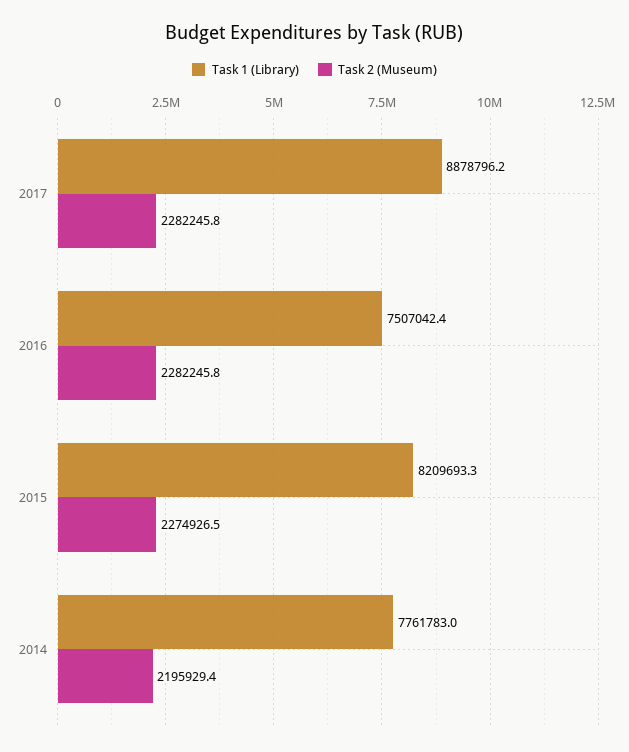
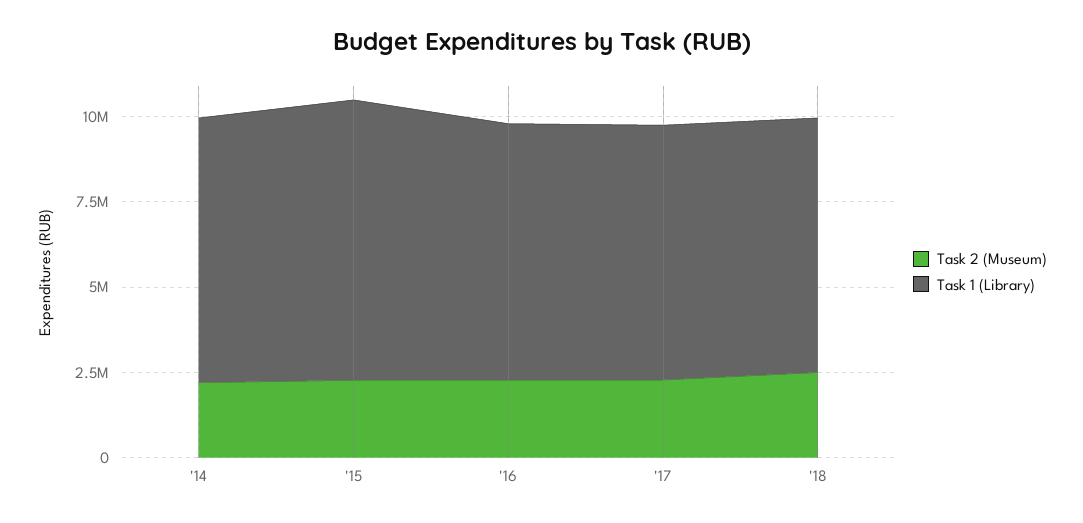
Task 1 (Library), 2017: 8878796.2 -> 7500000
Task 2 (Museum), '18: none -> 2500000
Task 1 (Library), '18: none -> 7500000

